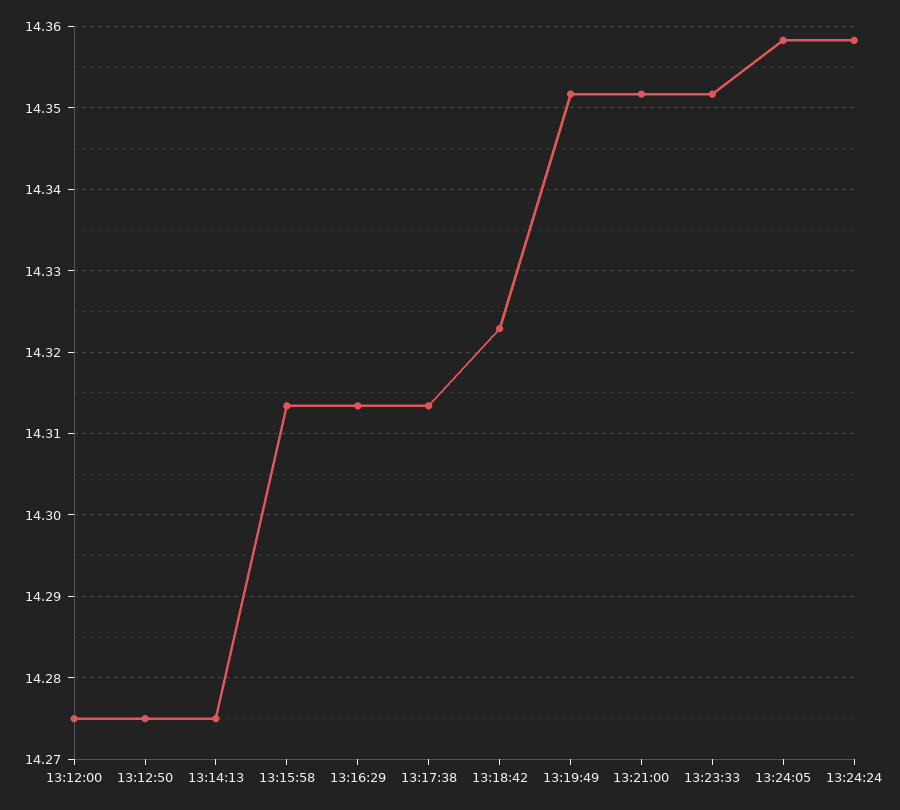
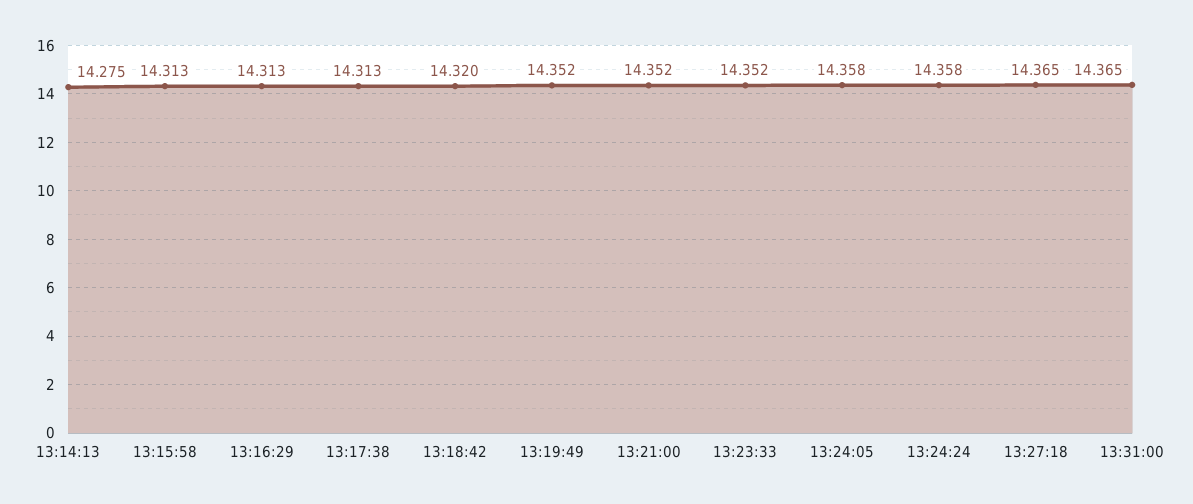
13:12:00: 14.275 -> none
13:12:50: 14.275 -> none
13:18:42: 14.323 -> 14.32
13:27:18: none -> 14.365
13:31:00: none -> 14.365

